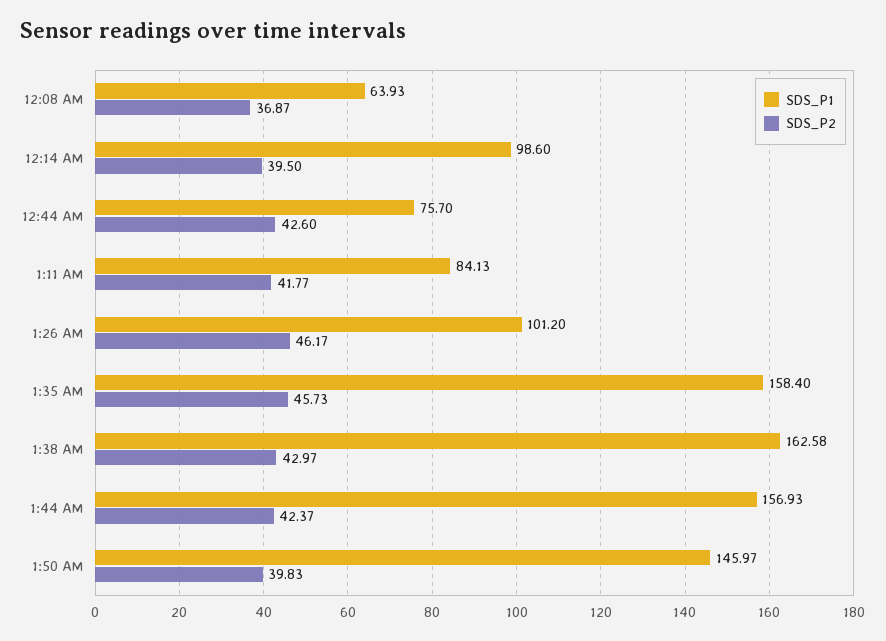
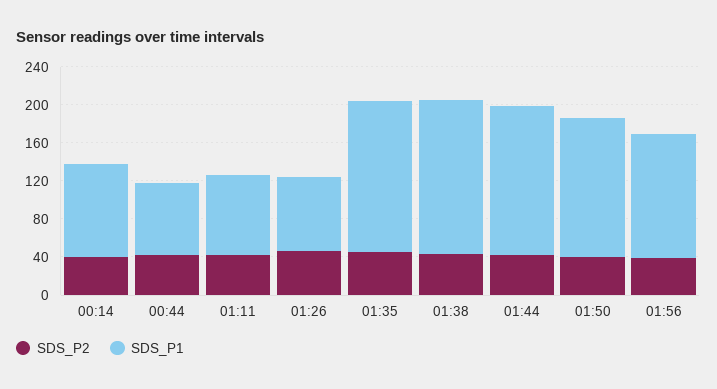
SDS_P1, 12:08 AM: 63.93 -> none
SDS_P2, 12:08 AM: 36.87 -> none
SDS_P1, 1:26 AM: 101.2 -> 80
SDS_P2, 01:56: none -> 40
SDS_P1, 01:56: none -> 130

